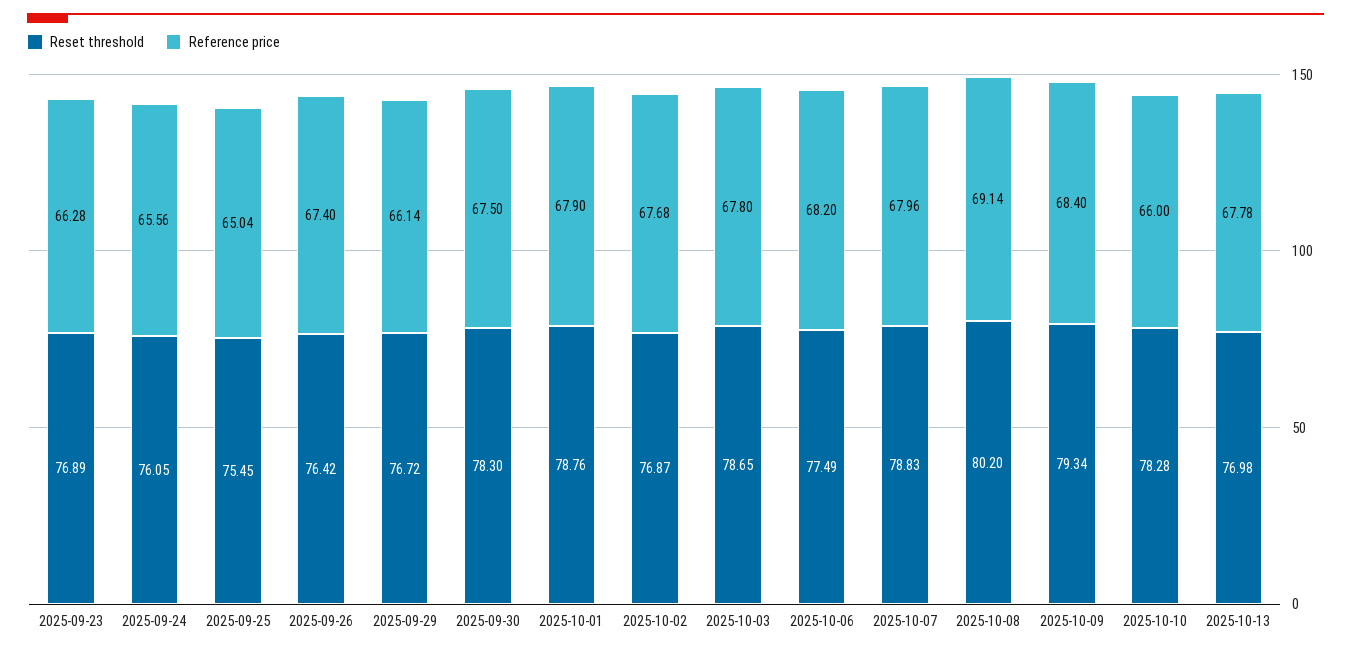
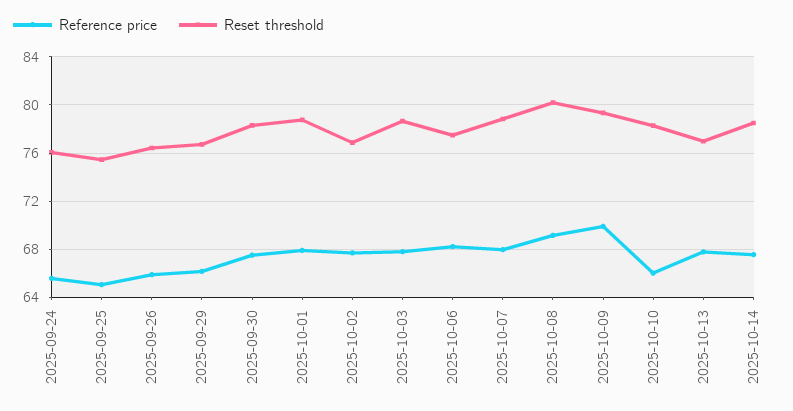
Reset threshold, 2025-09-23: 76.89 -> none
Reference price, 2025-09-23: 66.28 -> none
Reference price, 2025-09-26: 67.4 -> 66
Reference price, 2025-10-09: 68.4 -> 70
Reference price, 2025-10-14: none -> 67.5
Reset threshold, 2025-10-14: none -> 78.5

